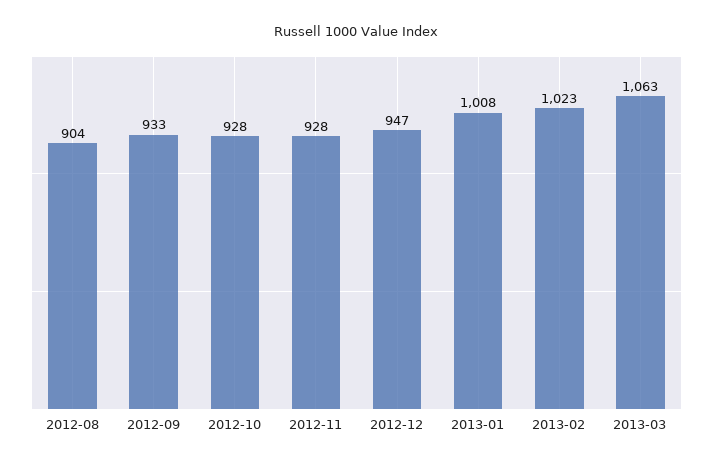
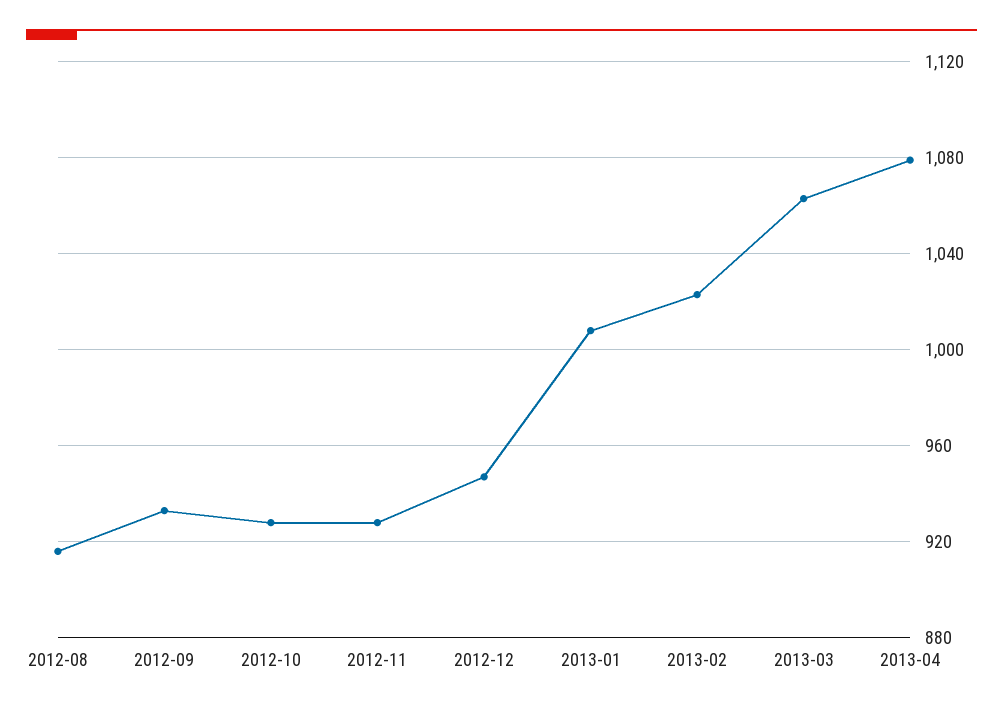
2012-08: 904 -> 915
2013-04: none -> 1080

